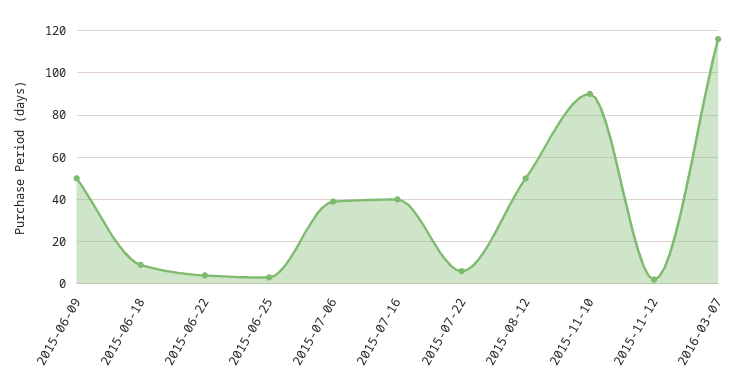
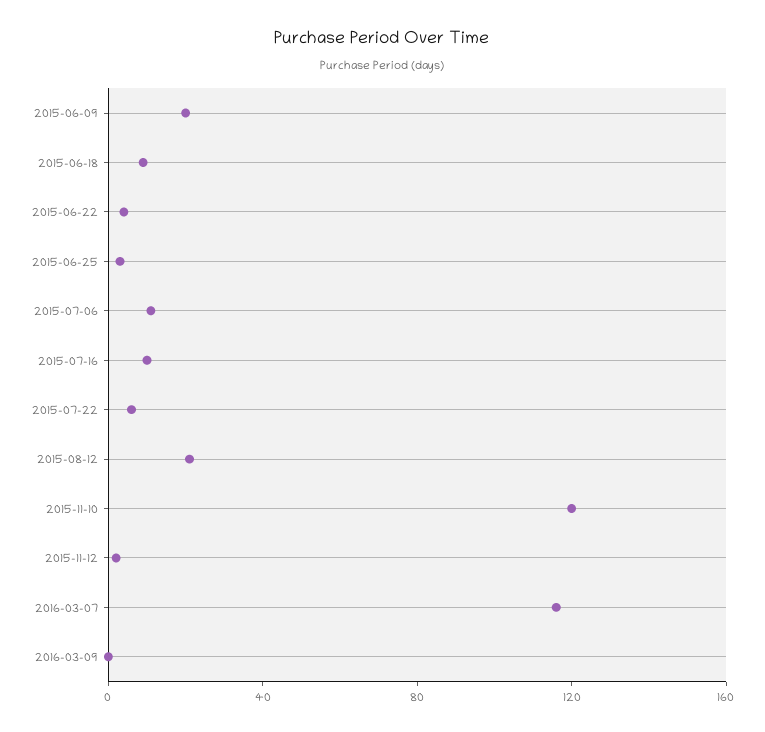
2015-06-09: 50 -> 20
2015-07-06: 40 -> 10
2015-07-16: 40 -> 10
2015-08-12: 50 -> 20
2015-11-10: 90 -> 120
2016-03-09: none -> 0

